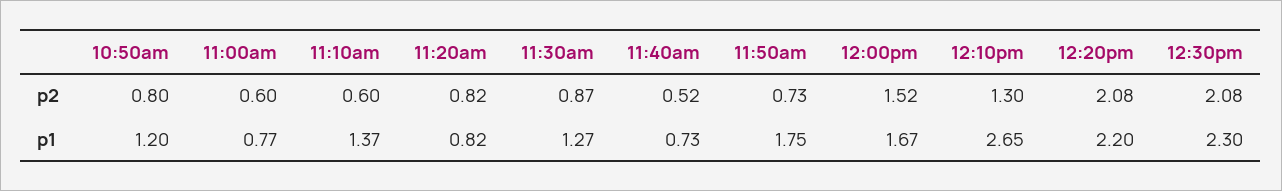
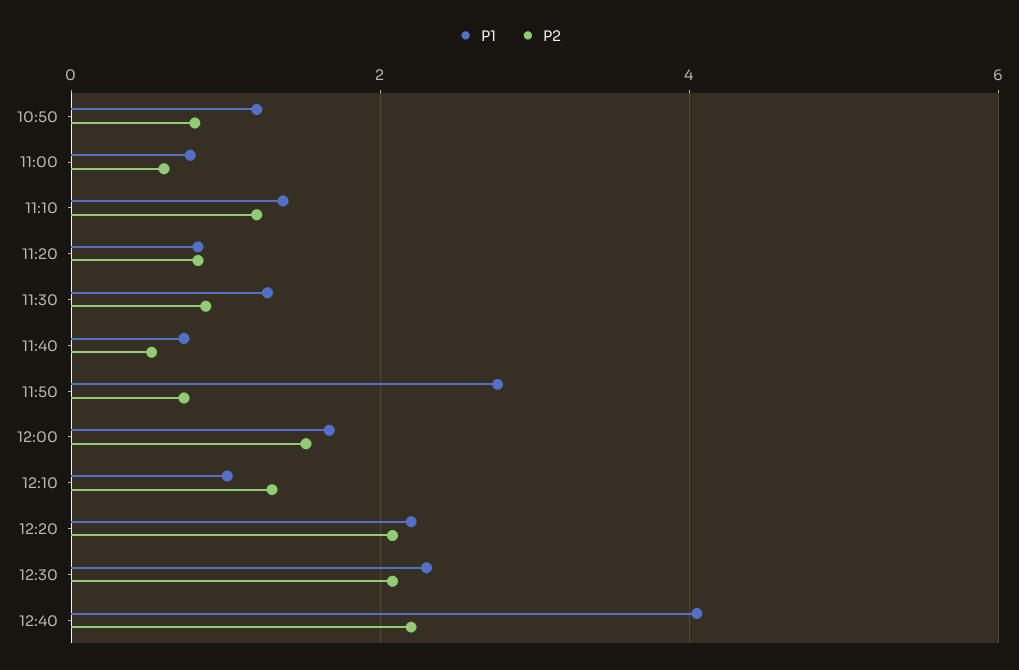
p2, 11:10am: 0.6 -> 1.2
p1, 11:50am: 1.75 -> 2.8
p1, 12:10pm: 2.65 -> 1
p1, 12:40: none -> 4
p2, 12:40: none -> 2.2

